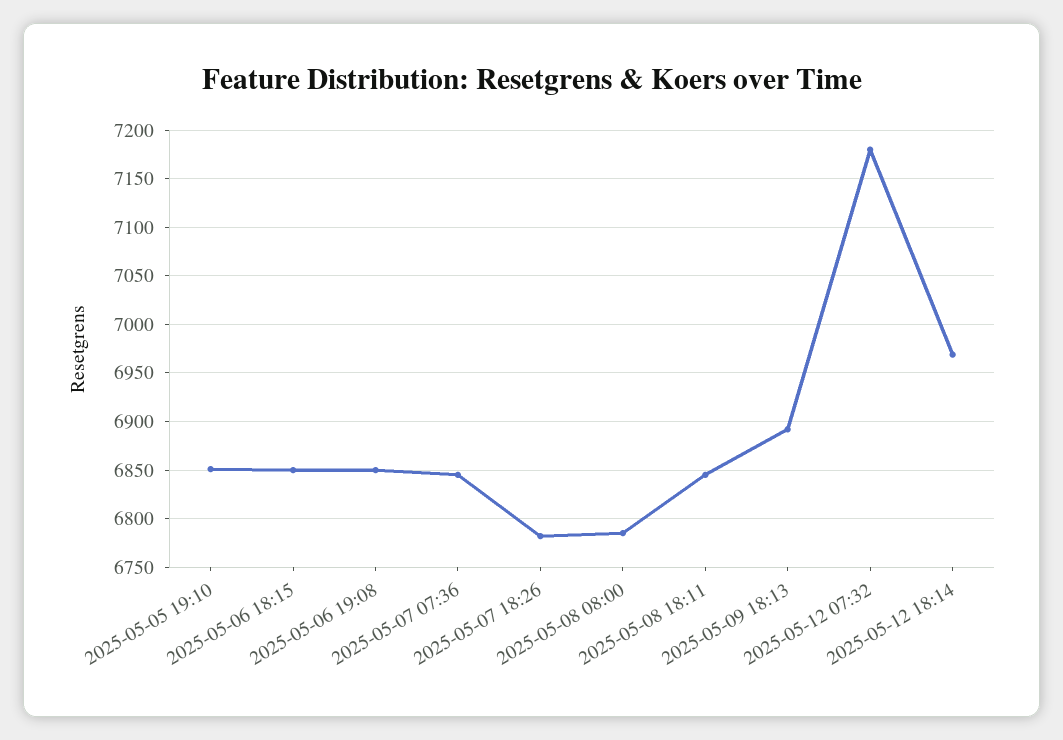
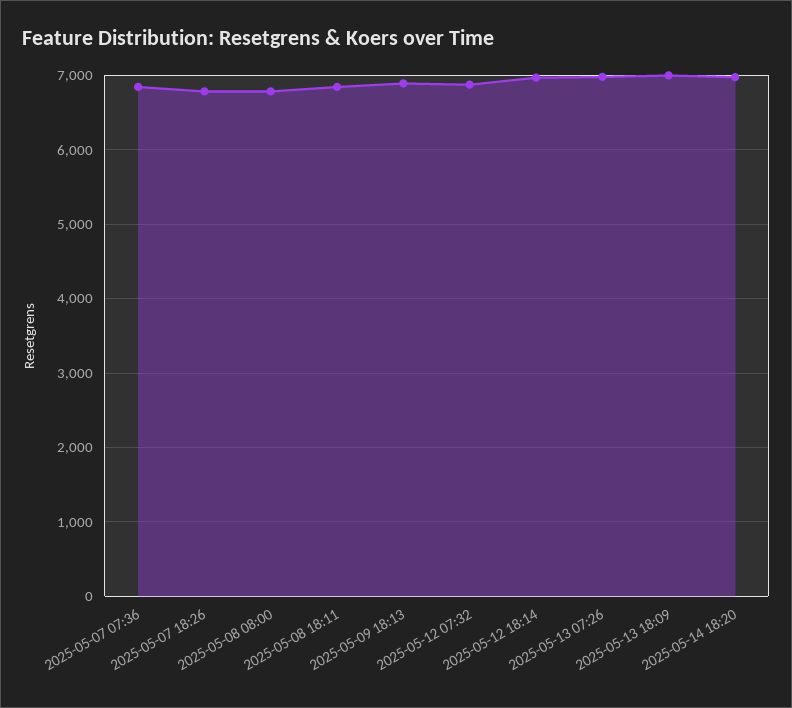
2025-05-05 19:10: 6850 -> none
2025-05-06 18:15: 6850 -> none
2025-05-06 19:08: 6850 -> none
2025-05-12 07:32: 7180 -> 6900
2025-05-13 07:26: none -> 7000
2025-05-13 18:09: none -> 7000
2025-05-14 18:20: none -> 7000

